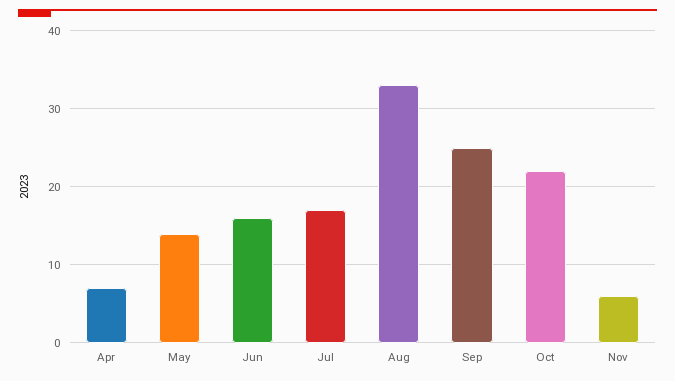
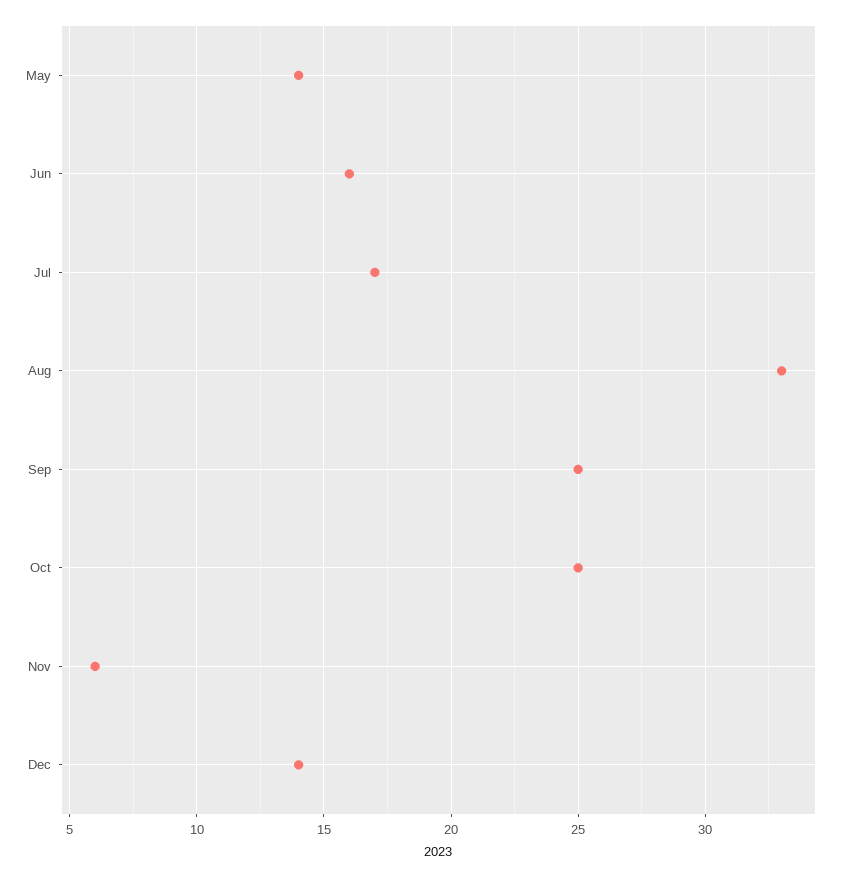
Apr: 7 -> none
Oct: 22 -> 25
Dec: none -> 14

